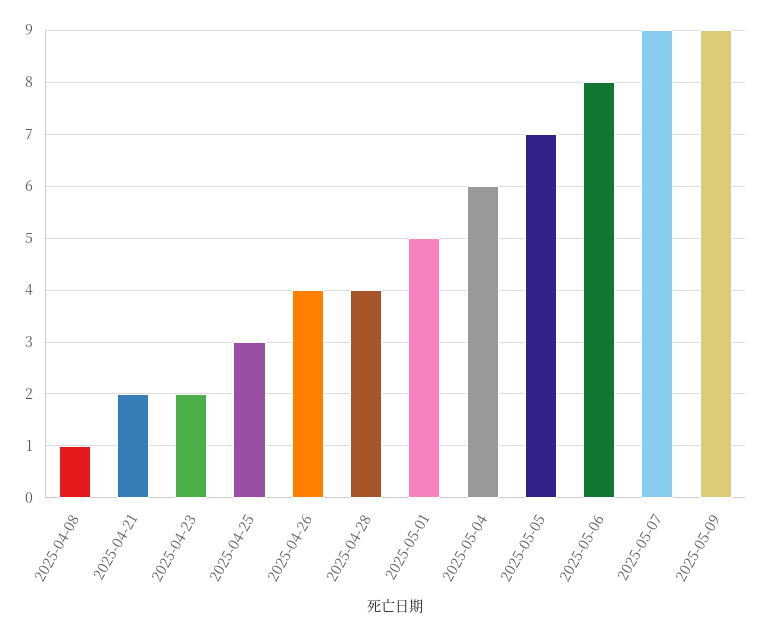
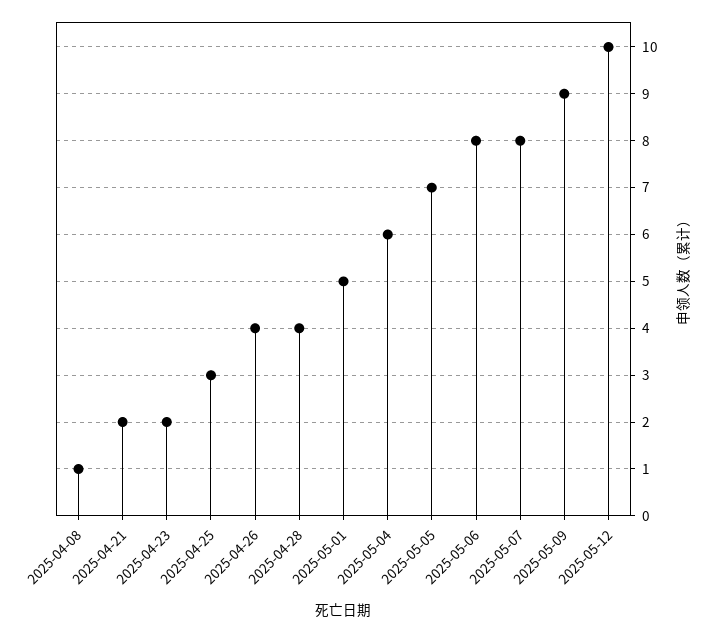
2025-05-07: 9 -> 8
2025-05-12: none -> 10

